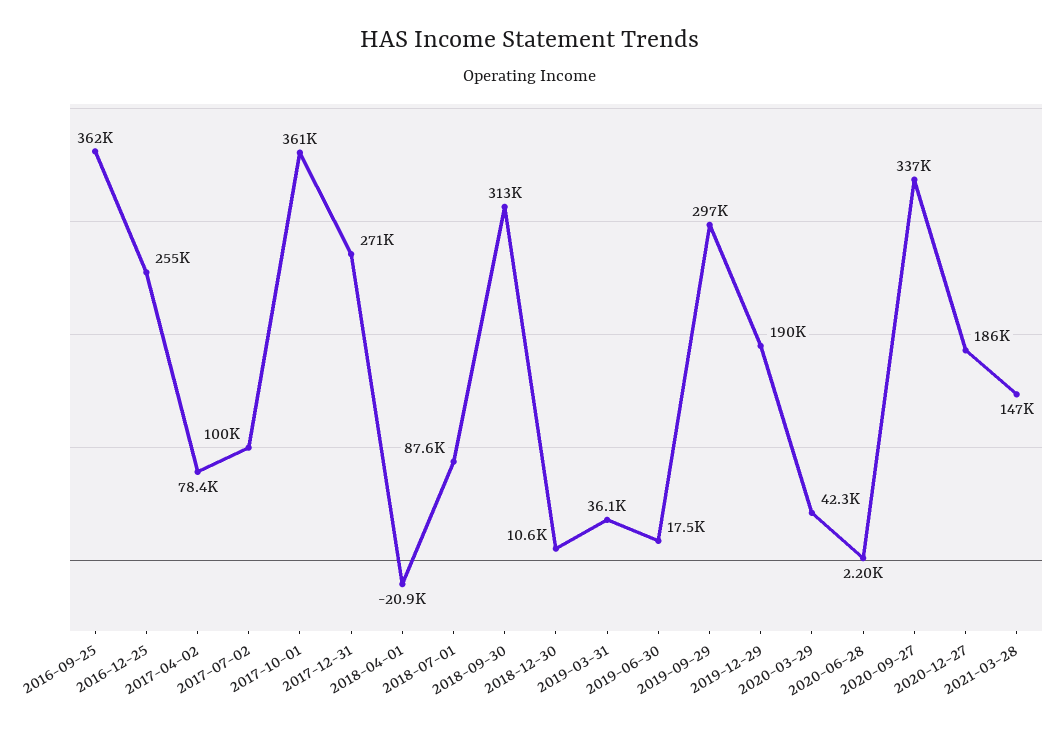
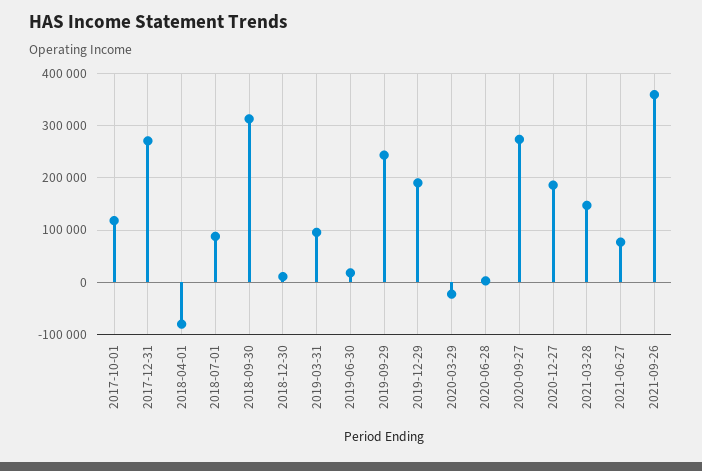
2016-09-25: 362000 -> none
2016-12-25: 255000 -> none
2017-04-02: 78400 -> none
2017-07-02: 100000 -> none
2017-10-01: 361000 -> 120000
2018-04-01: -20900 -> -80000
2019-03-31: 36100 -> 100000
2019-09-29: 297000 -> 240000
2020-03-29: 42300 -> -20000
2020-09-27: 337000 -> 280000
2021-06-27: none -> 80000
2021-09-26: none -> 360000

